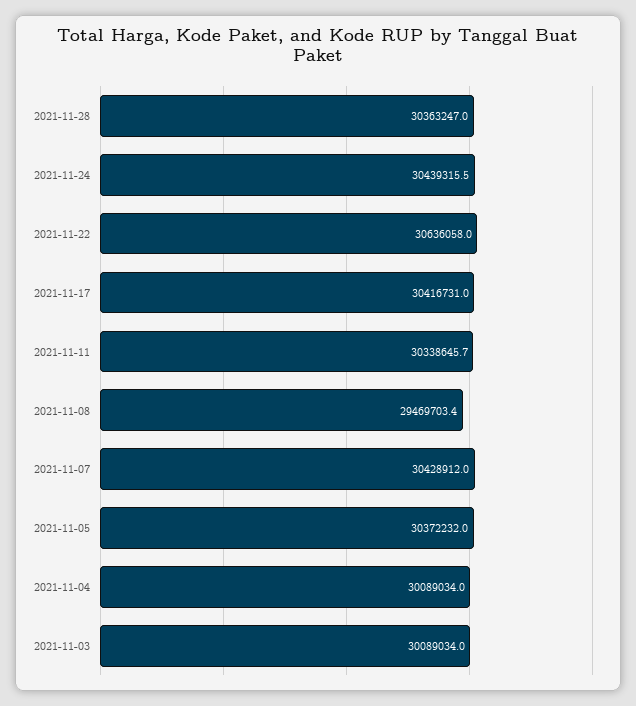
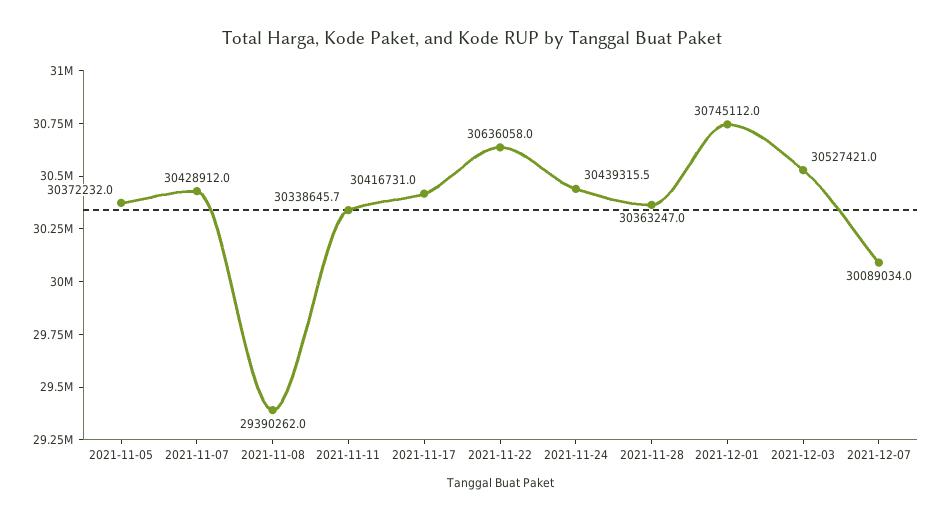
2021-11-08: 29469703.4 -> 29390262
2021-11-04: 30089034 -> none
2021-11-03: 30089034 -> none
2021-12-01: none -> 30745112
2021-12-03: none -> 30527421
2021-12-07: none -> 30089034

